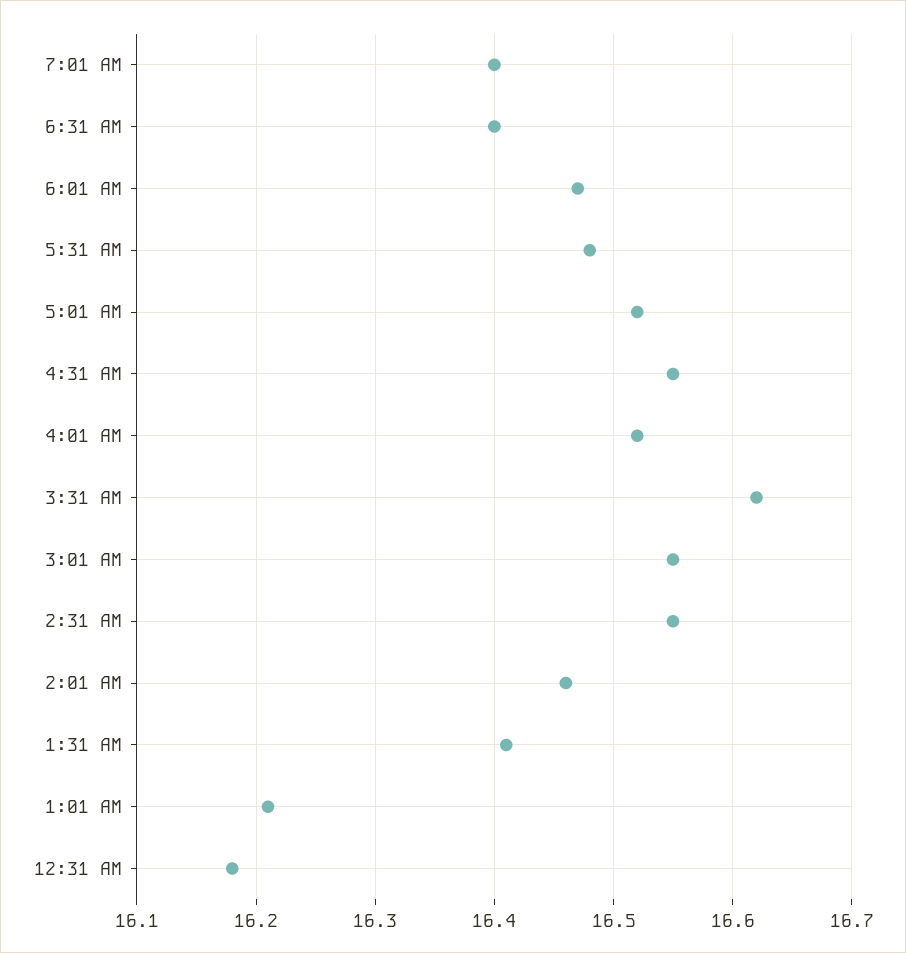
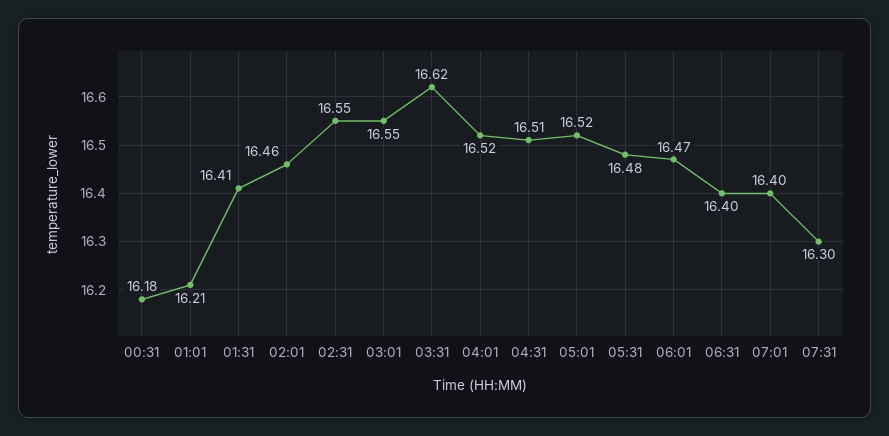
4:31 AM: 16.55 -> 16.51
07:31: none -> 16.3

